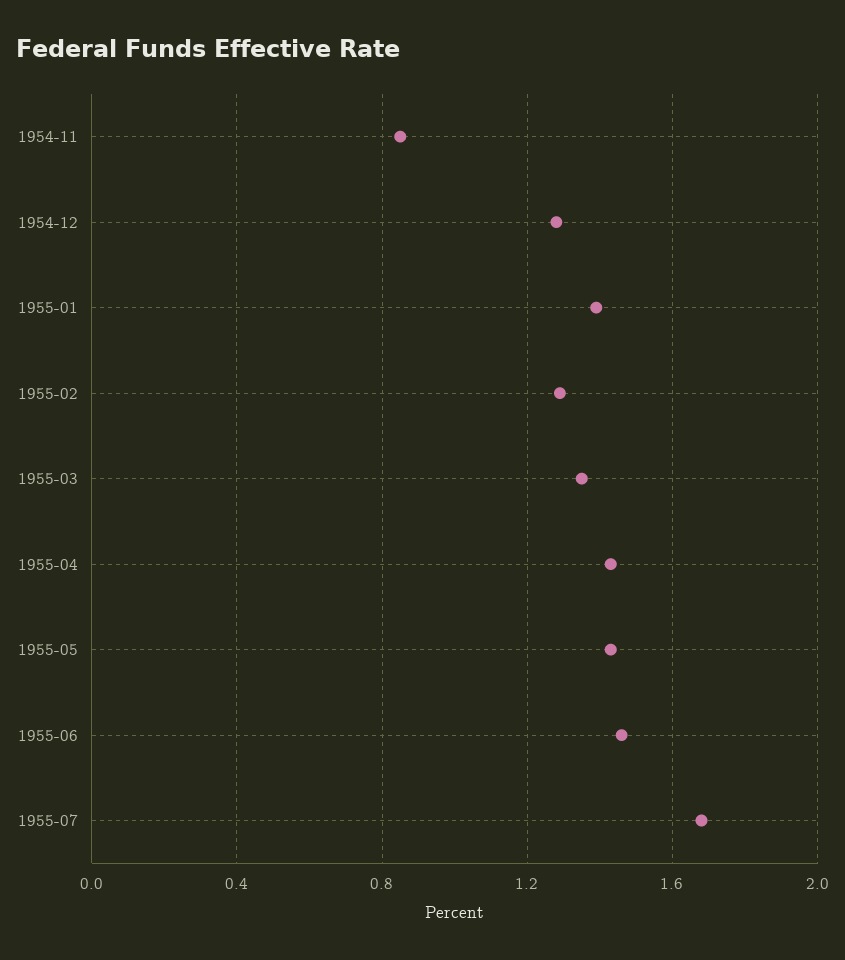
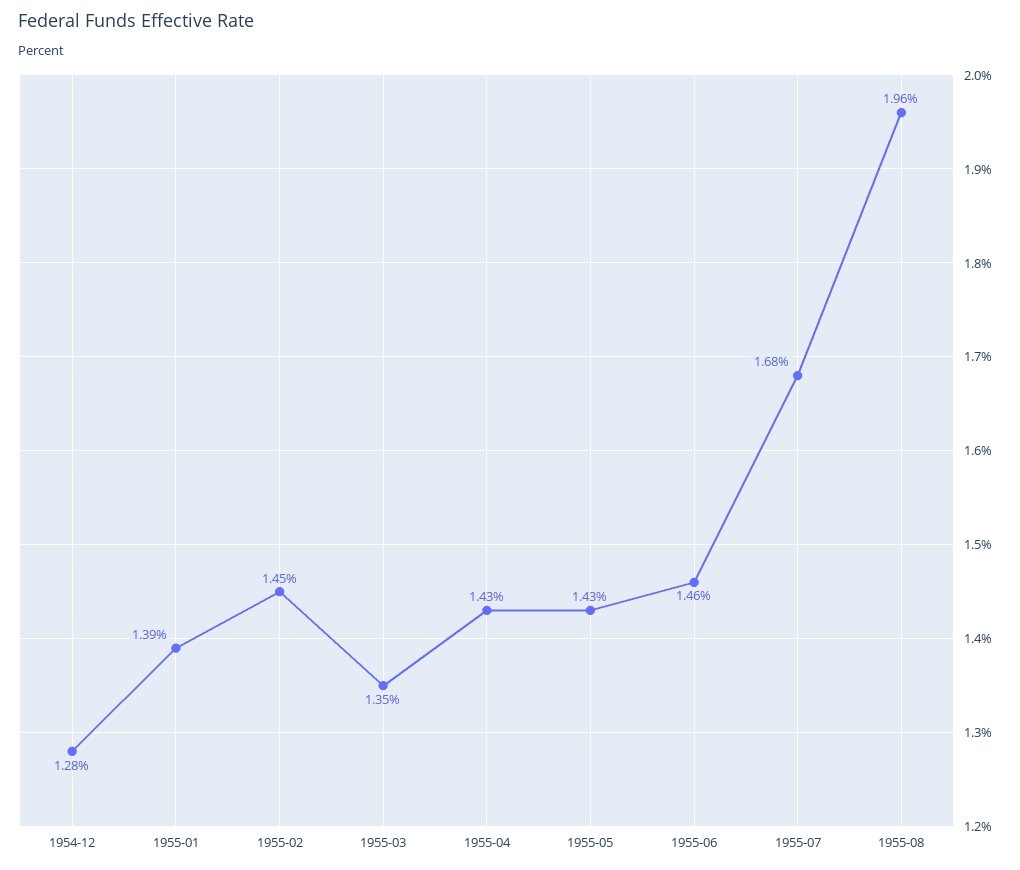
1954-11: 0.85 -> none
1955-02: 1.3 -> 1.45
1955-08: none -> 1.96

